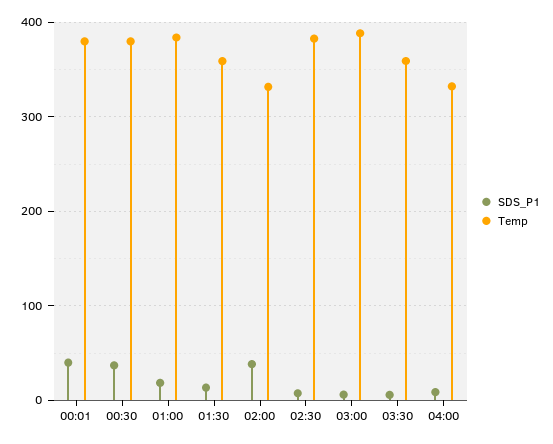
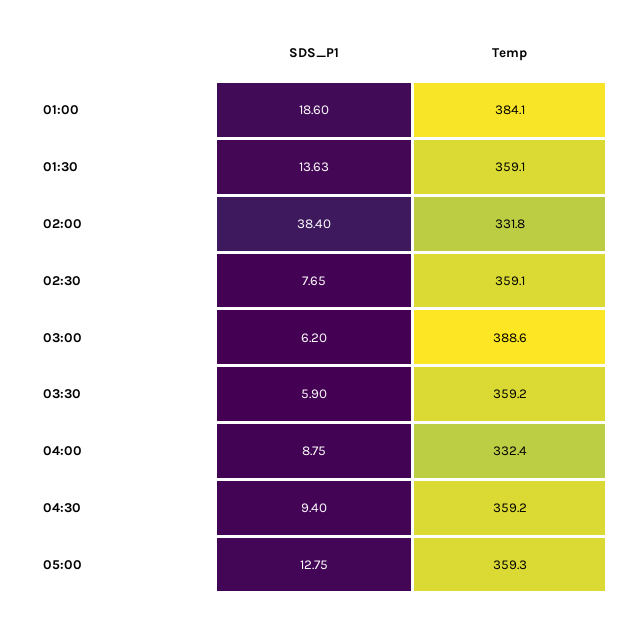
SDS_P1, 00:01: 40 -> none
Temp, 00:01: 380 -> none
SDS_P1, 00:30: 40 -> none
Temp, 00:30: 380 -> none
Temp, 02:30: 380 -> 359.1
SDS_P1, 04:30: none -> 9.4
Temp, 04:30: none -> 359.2
SDS_P1, 05:00: none -> 12.75
Temp, 05:00: none -> 359.3

